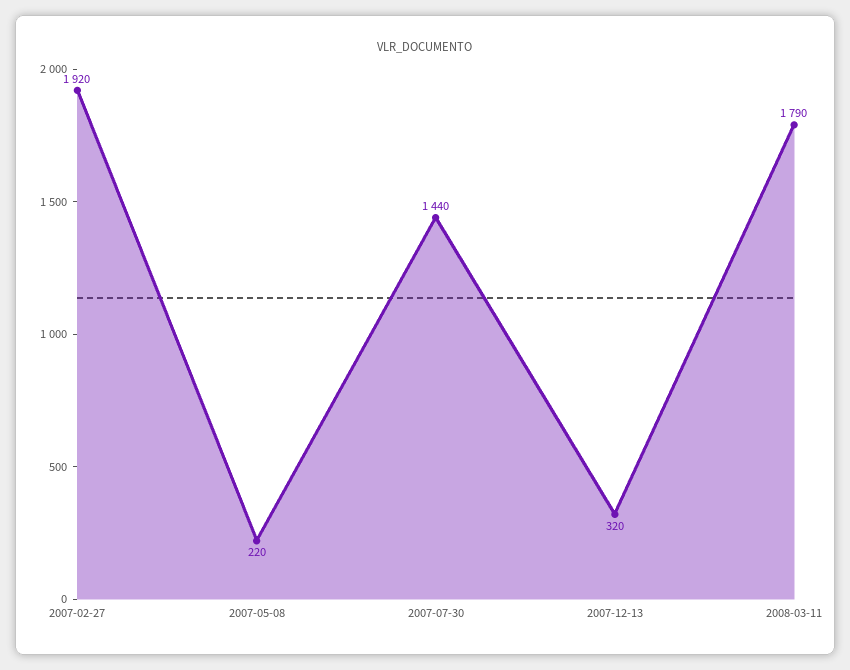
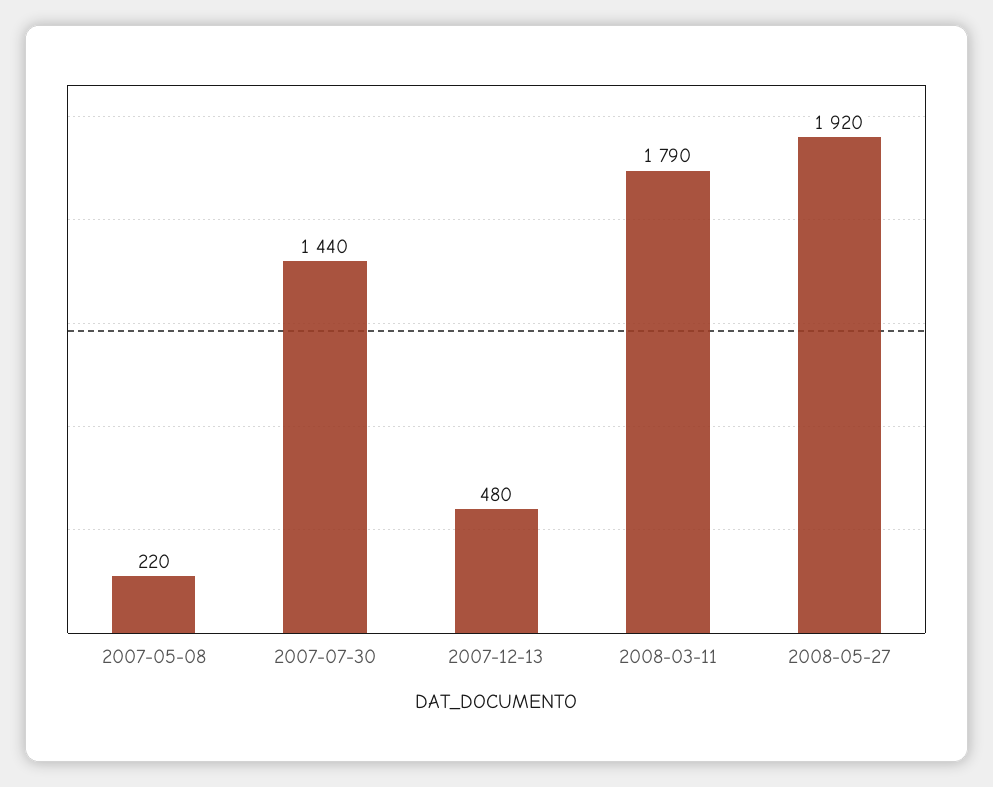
2007-02-27: 1920 -> none
2007-12-13: 320 -> 480
2008-05-27: none -> 1920

